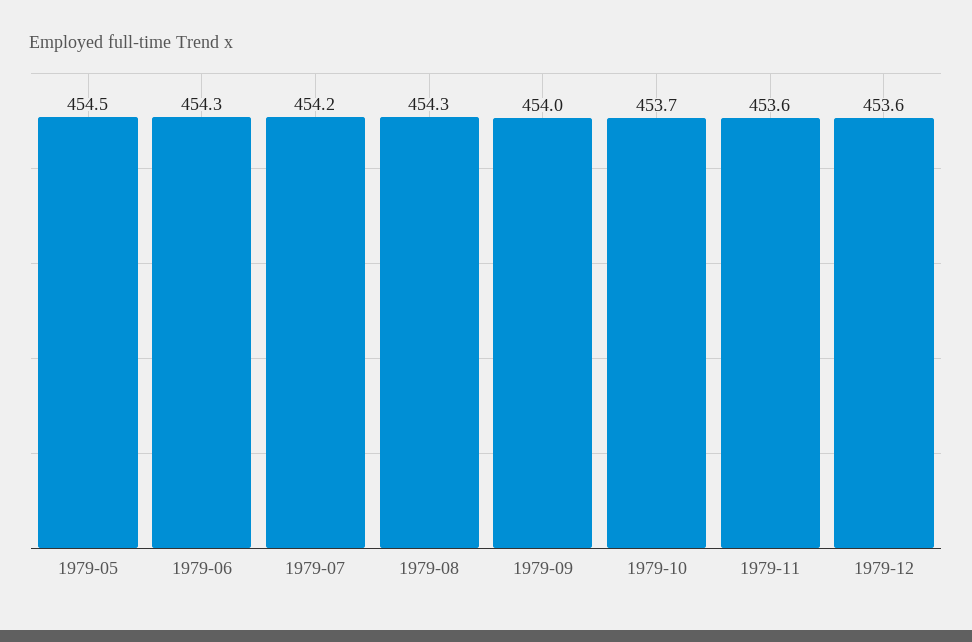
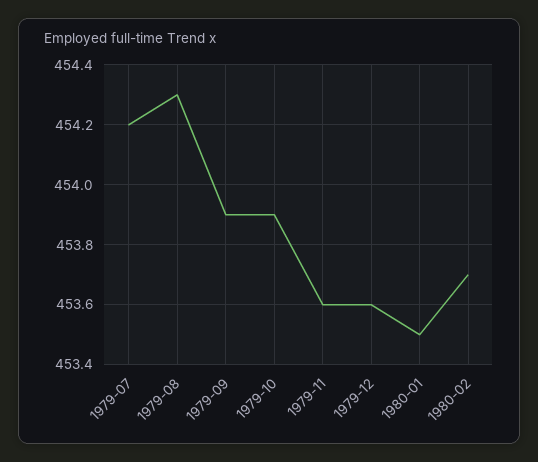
1979-05: 454.5 -> none
1979-06: 454.3 -> none
1979-09: 454 -> 453.9
1979-10: 453.7 -> 453.9
1980-01: none -> 453.5
1980-02: none -> 453.7

